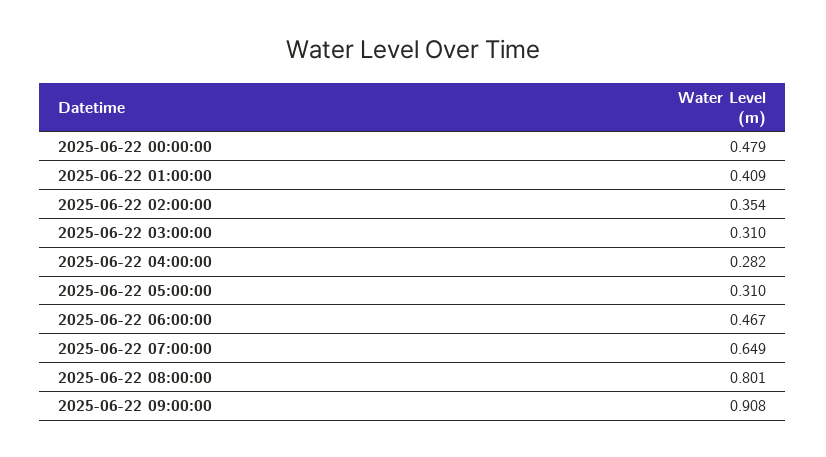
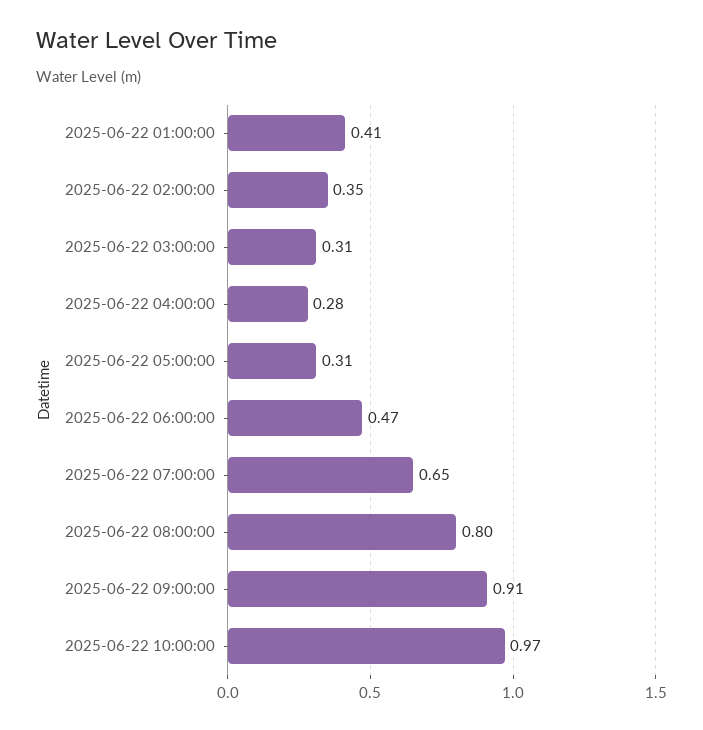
2025-06-22 00:00:00: 0.479 -> none
2025-06-22 10:00:00: none -> 0.97

